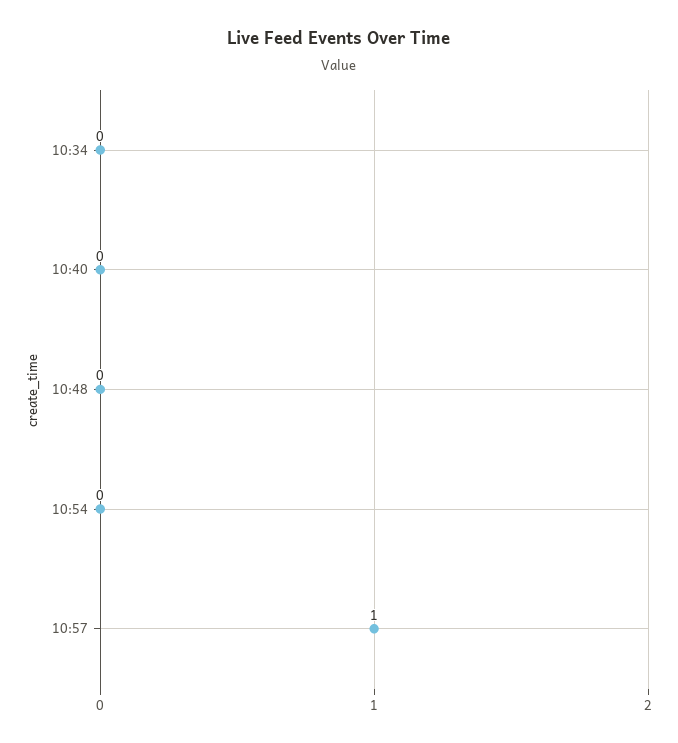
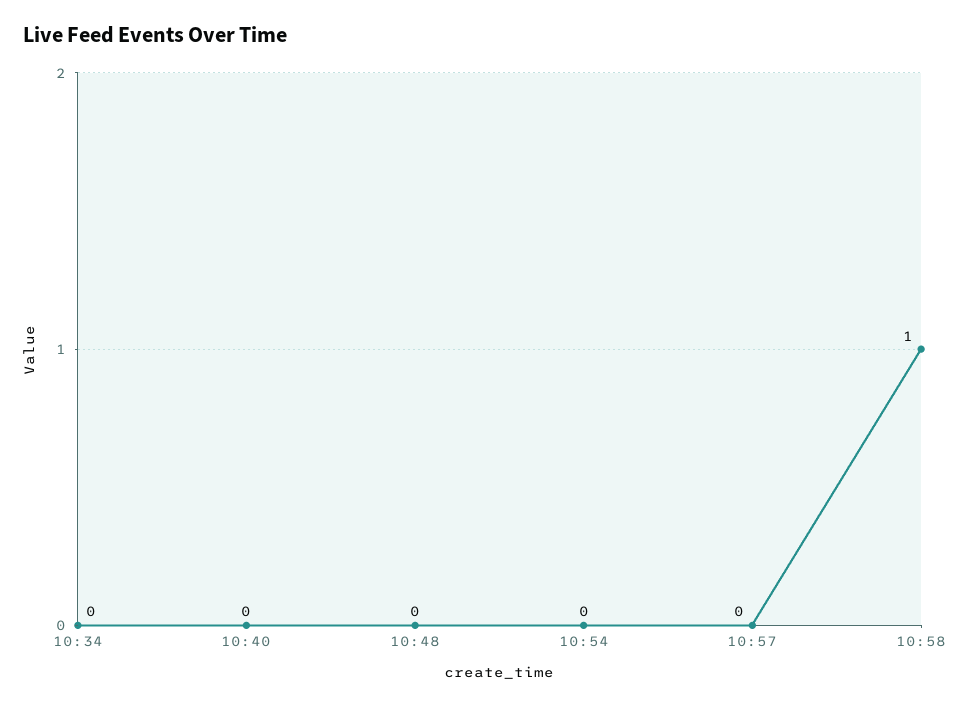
10:57: 1 -> 0
10:58: none -> 1

